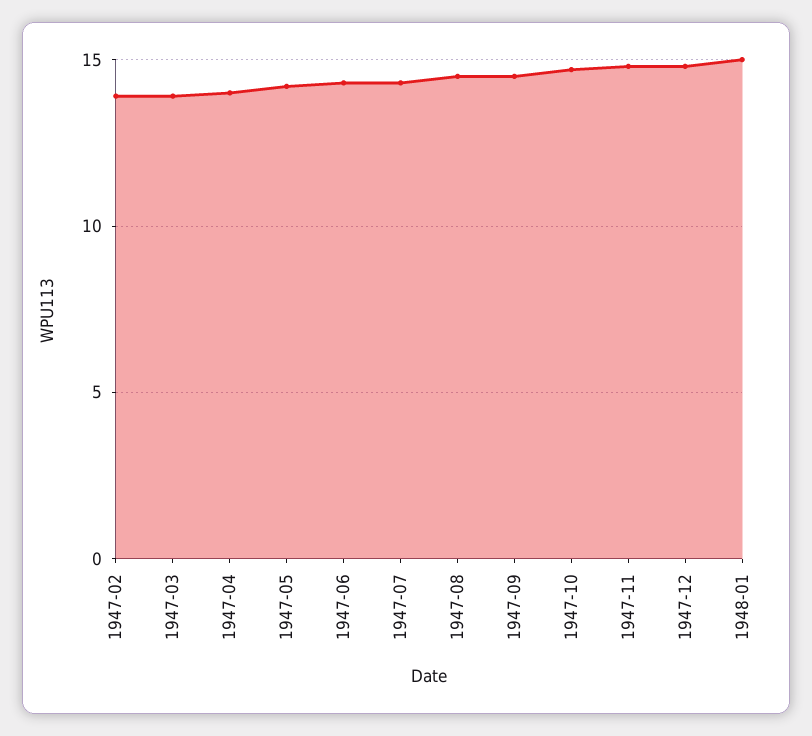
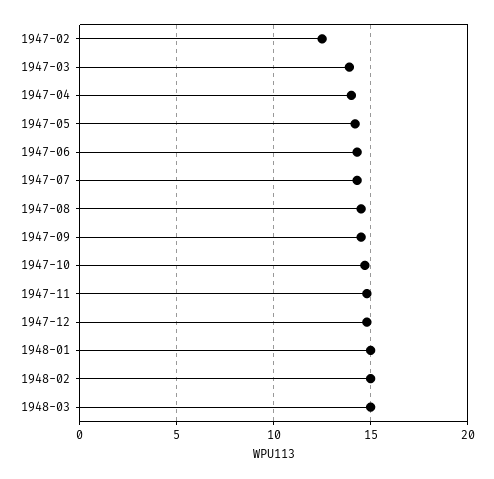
1947-02: 14 -> 12.5
1948-02: none -> 15
1948-03: none -> 15

